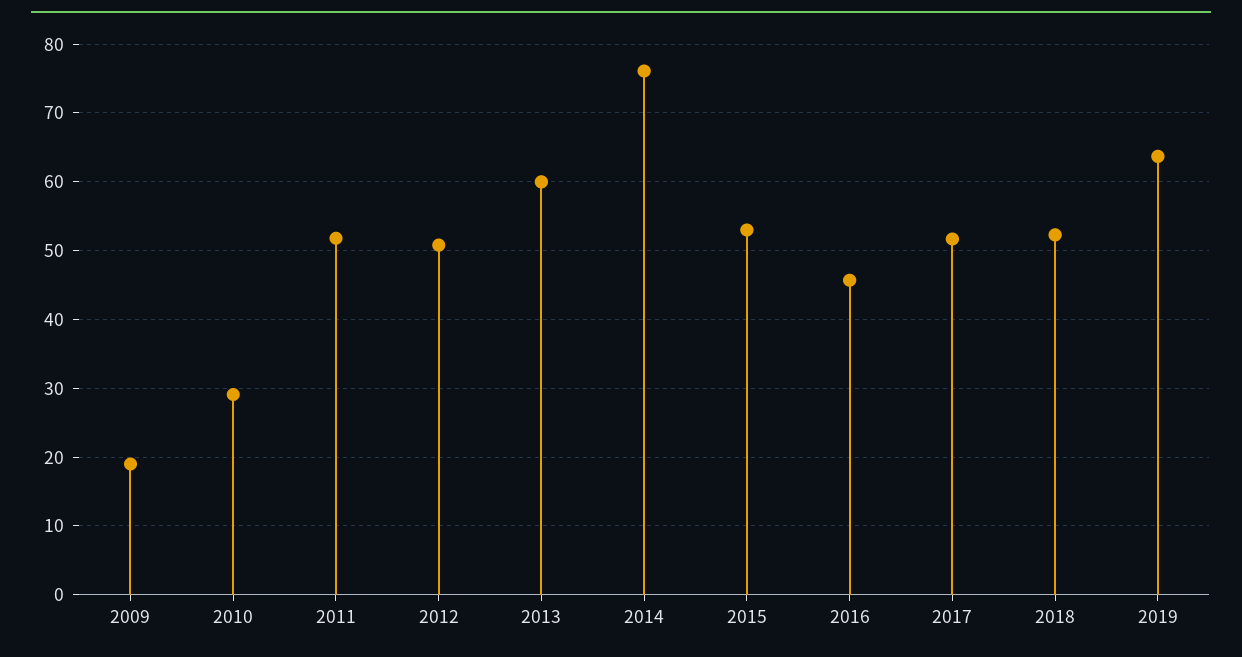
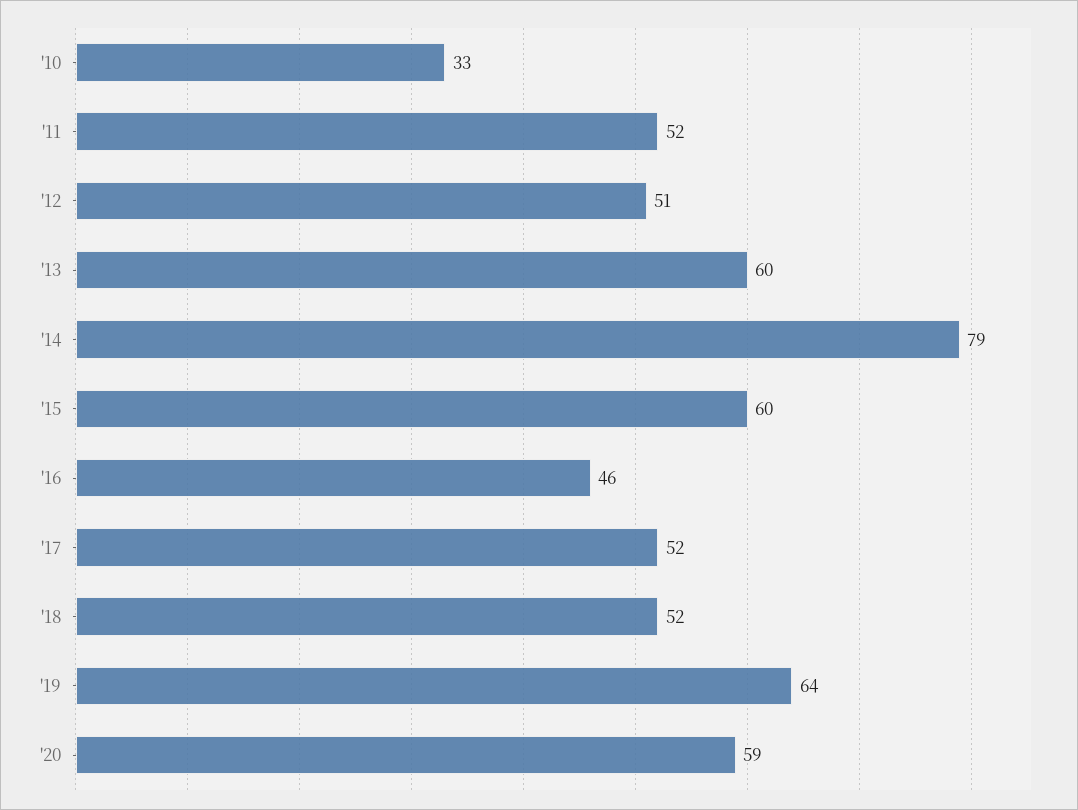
2009: 19 -> none
2010: 29 -> 33
2014: 76 -> 79
2015: 53 -> 60
'20: none -> 59

